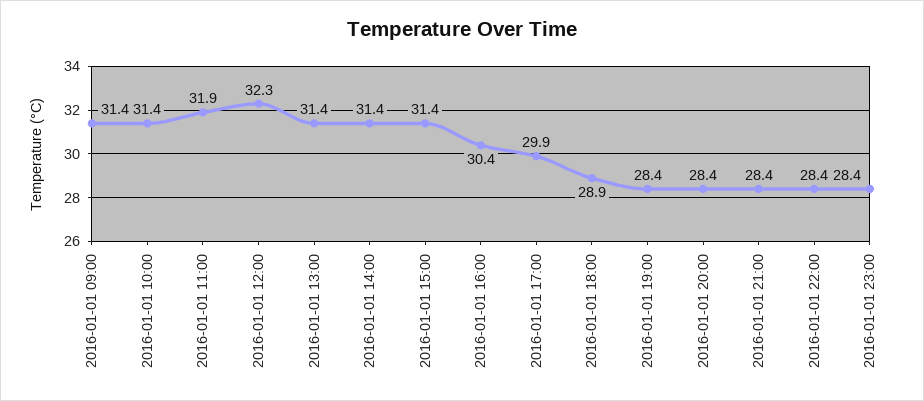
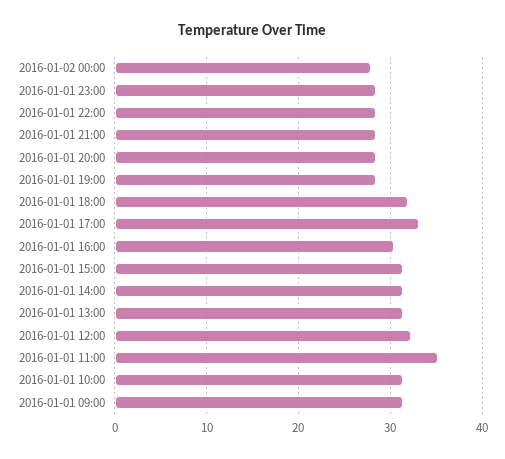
2016-01-01 11:00: 31.9 -> 35
2016-01-01 17:00: 29.9 -> 33
2016-01-01 18:00: 28.9 -> 32
2016-01-02 00:00: none -> 28

